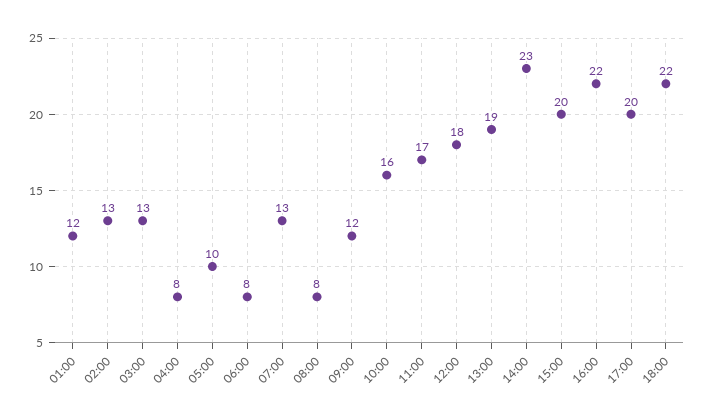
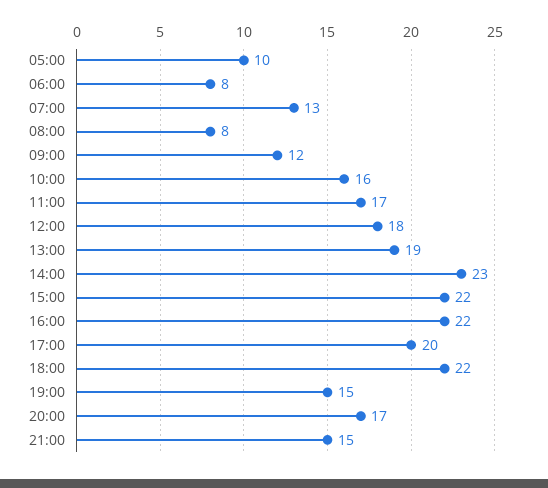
01:00: 12 -> none
02:00: 13 -> none
03:00: 13 -> none
04:00: 8 -> none
15:00: 20 -> 22
19:00: none -> 15
20:00: none -> 17
21:00: none -> 15

